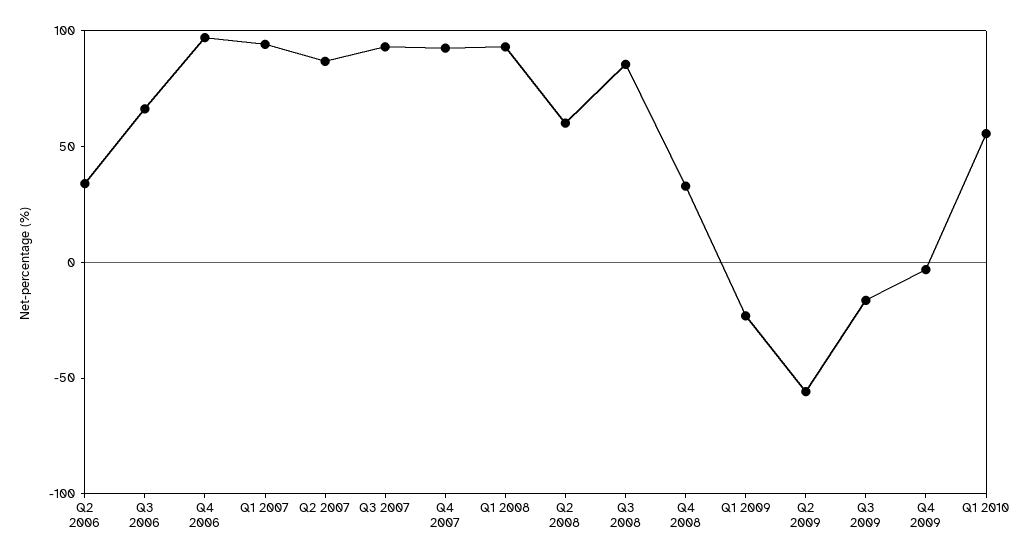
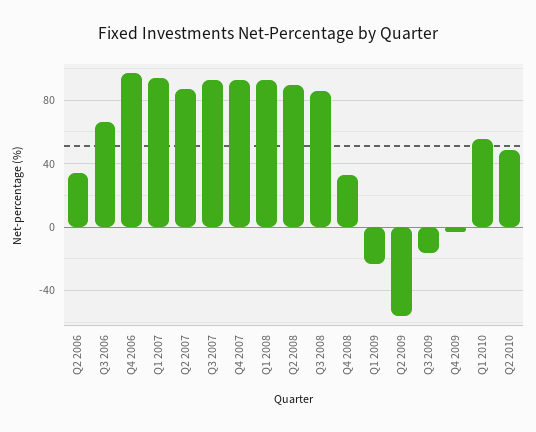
Q2 2008: 60 -> 90
Q2 2010: none -> 50

